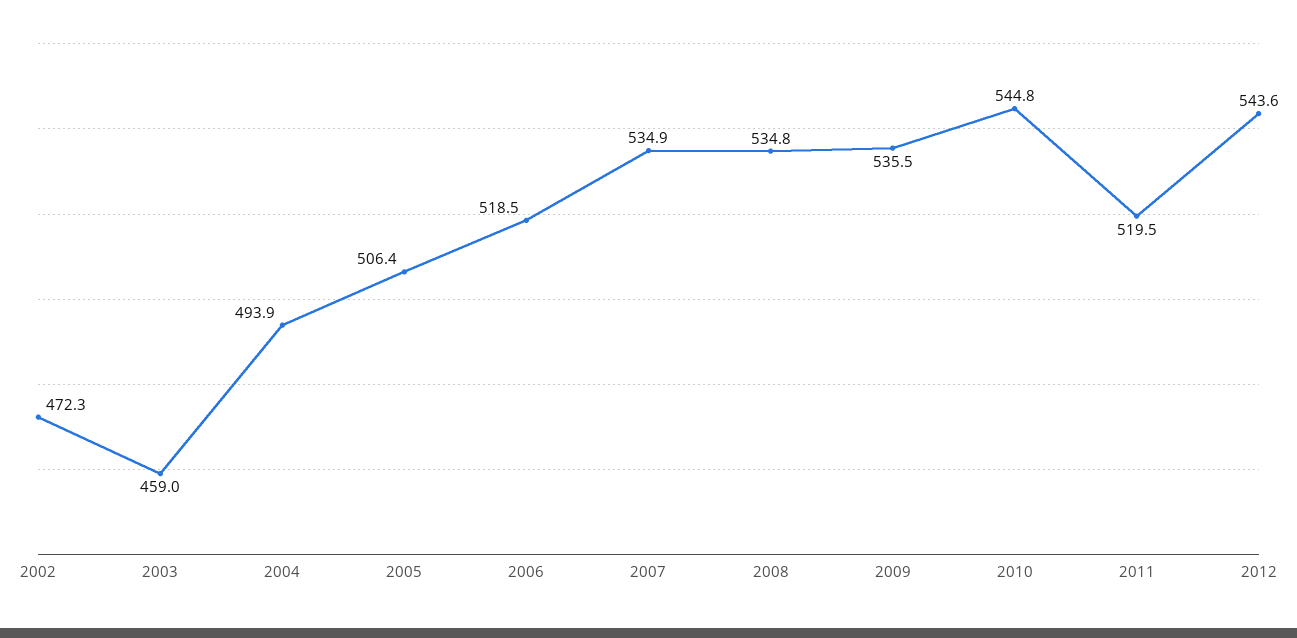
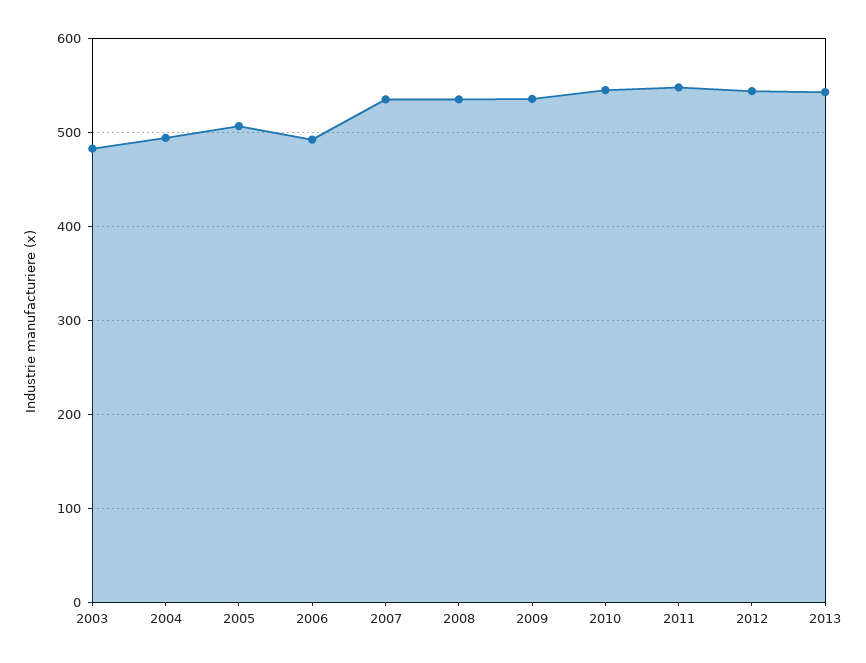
2002: 472.3 -> none
2003: 459 -> 480
2006: 518.5 -> 490
2011: 519.5 -> 550
2013: none -> 540

